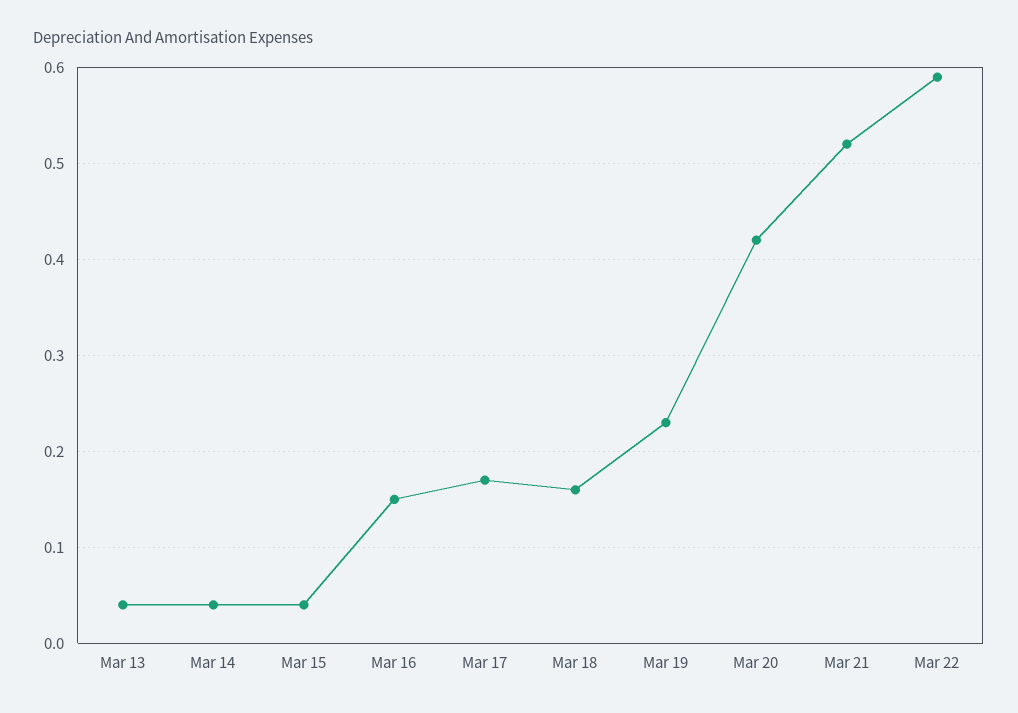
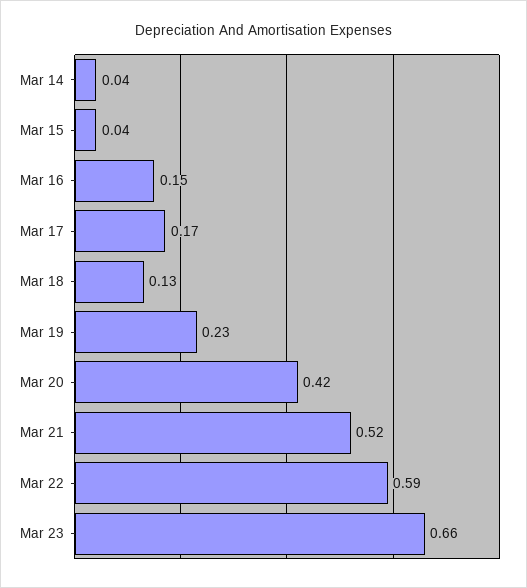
Mar 13: 0.04 -> none
Mar 18: 0.16 -> 0.13
Mar 23: none -> 0.66

